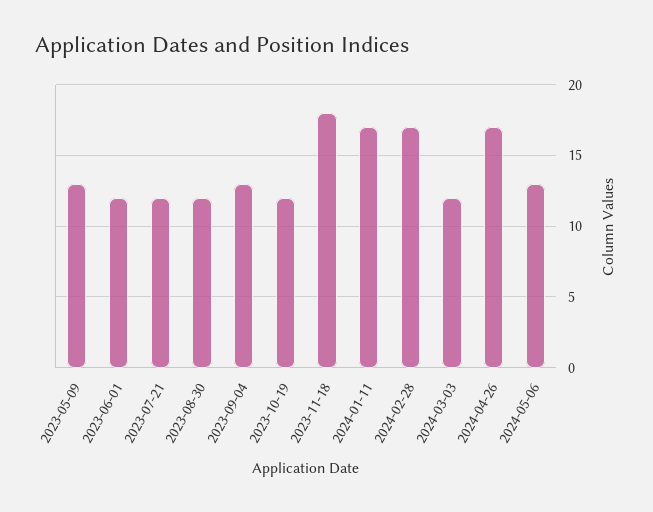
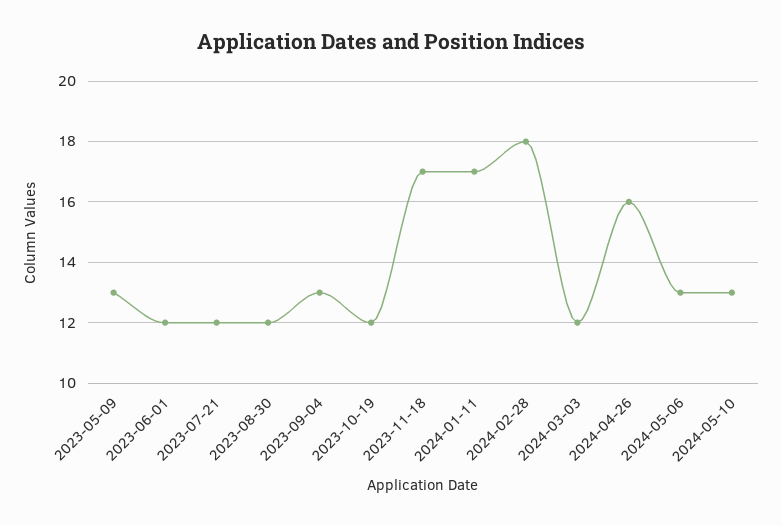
2023-11-18: 18 -> 17
2024-02-28: 17 -> 18
2024-04-26: 17 -> 16
2024-05-10: none -> 13

